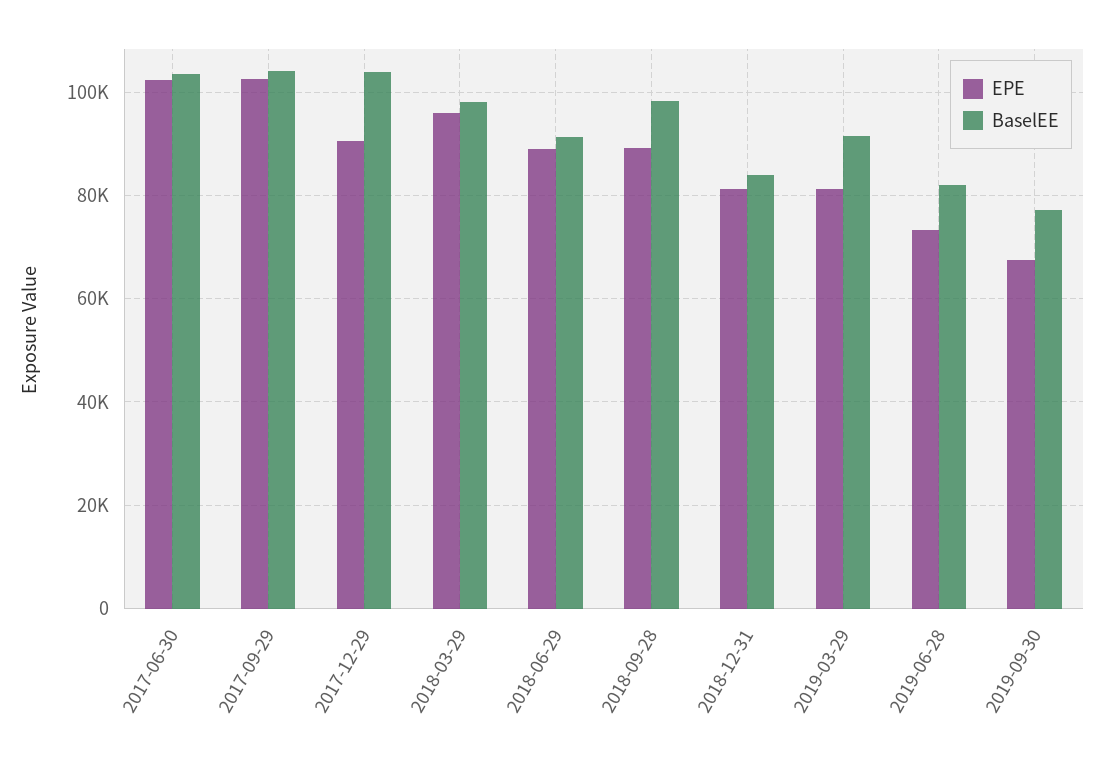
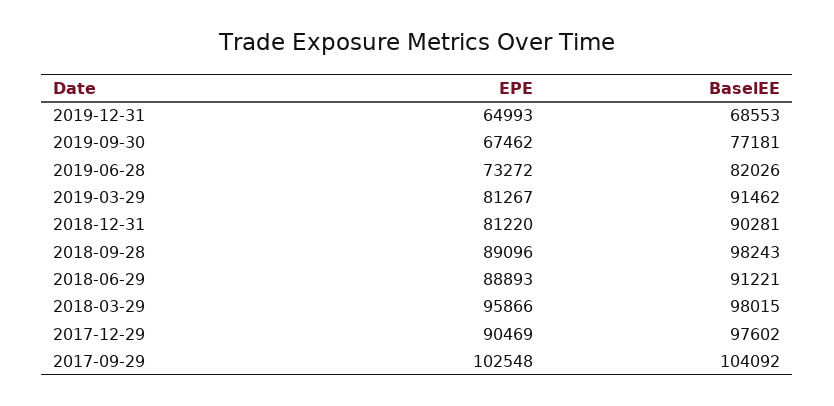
EPE, 2017-06-30: 102000 -> none
BaselEE, 2017-06-30: 104000 -> none
BaselEE, 2017-12-29: 104000 -> 97602
BaselEE, 2018-12-31: 84000 -> 90281
EPE, 2019-12-31: none -> 64993
BaselEE, 2019-12-31: none -> 68553

